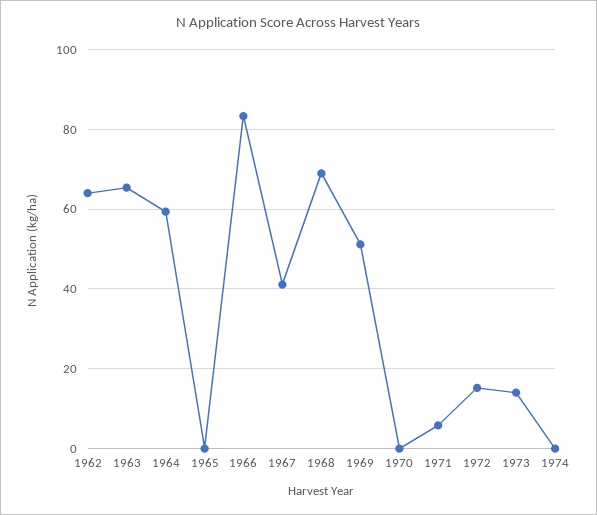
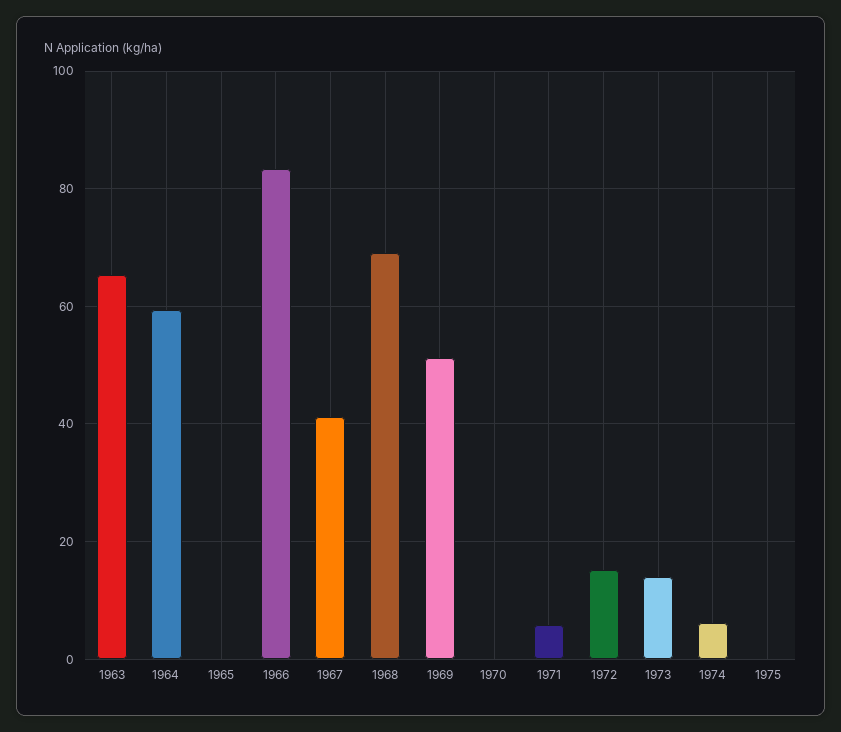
1962: 64 -> none
1974: 0 -> 6
1975: none -> 0

